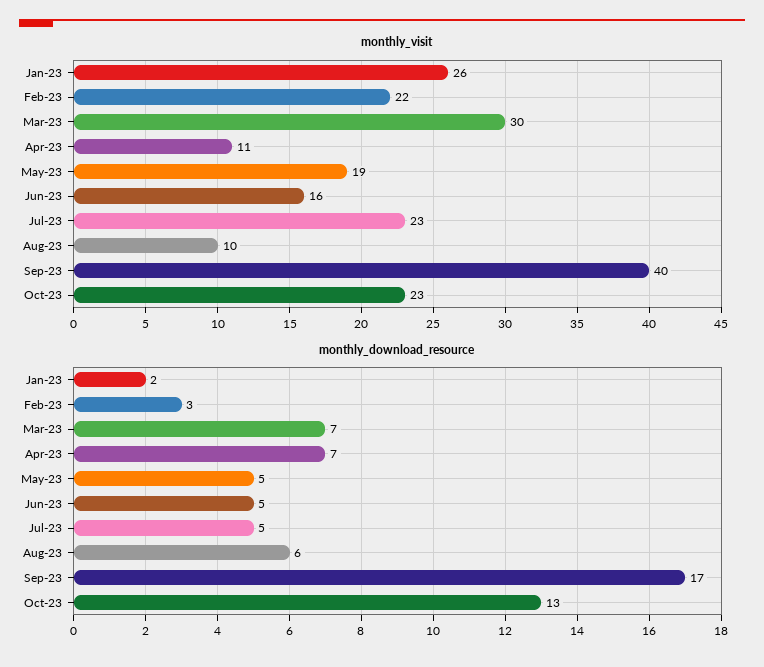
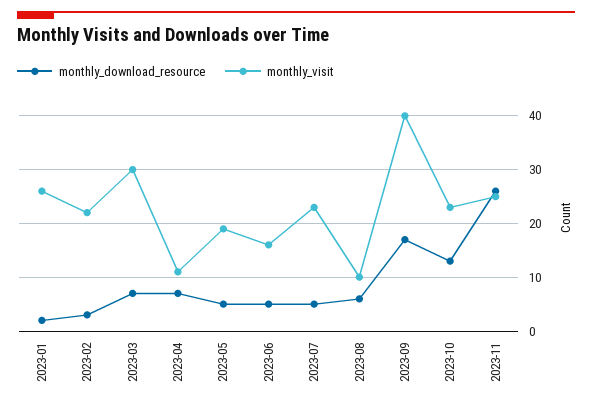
monthly_download_resource, 2023-11: none -> 25
monthly_visit, 2023-11: none -> 25

